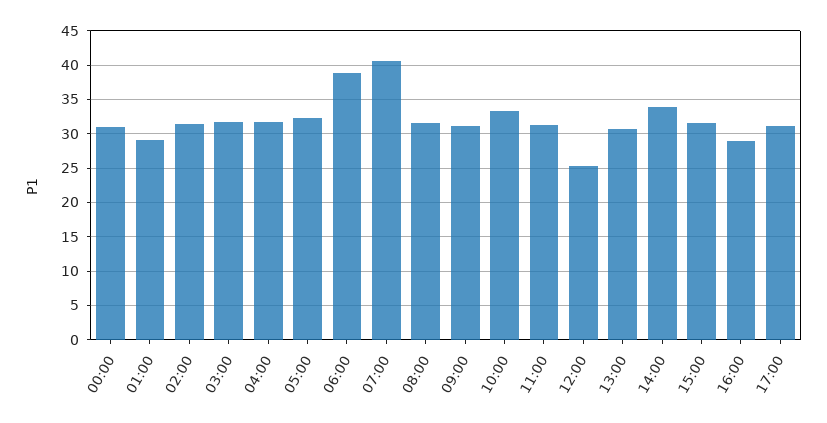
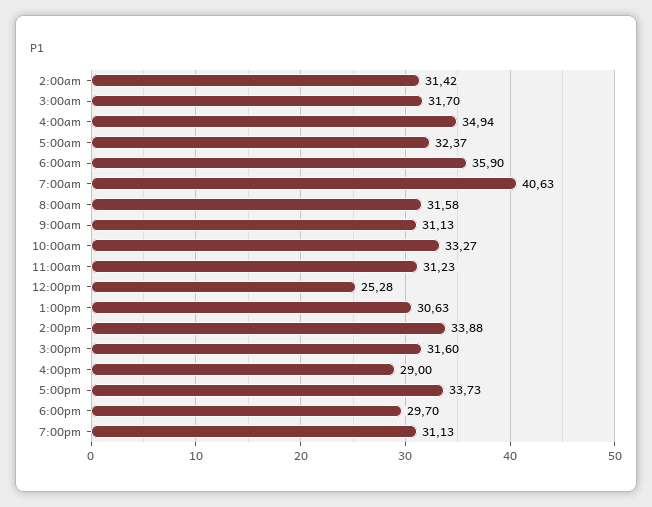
00:00: 31 -> none
01:00: 29 -> none
04:00: 32 -> 34.94
06:00: 39 -> 35.9
17:00: 31 -> 33.73
6:00pm: none -> 29.7
7:00pm: none -> 31.13

